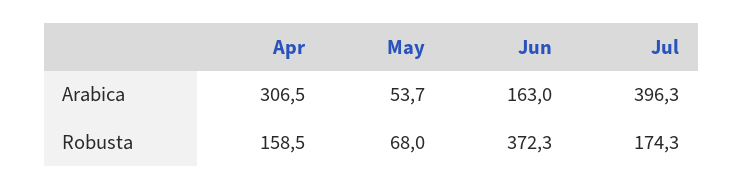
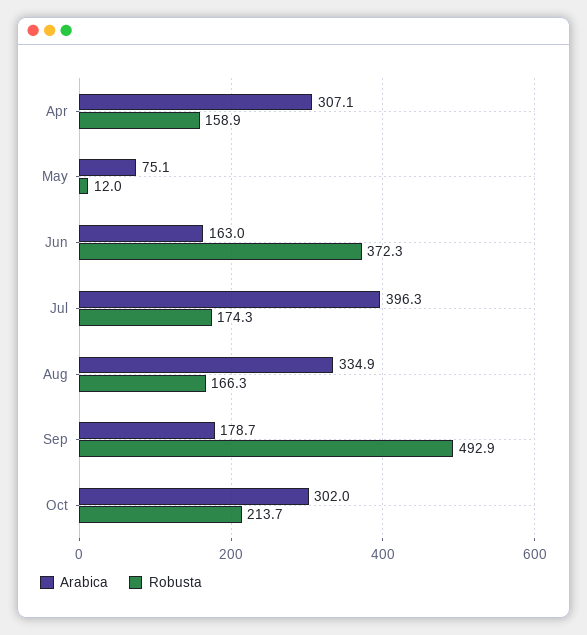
Arabica, Apr: 306.5 -> 307.1
Arabica, May: 53.7 -> 75.1
Robusta, Apr: 158.5 -> 158.9
Robusta, May: 68 -> 12
Arabica, Aug: none -> 334.9
Robusta, Aug: none -> 166.3
Arabica, Sep: none -> 178.7
Robusta, Sep: none -> 492.9
Arabica, Oct: none -> 302
Robusta, Oct: none -> 213.7

